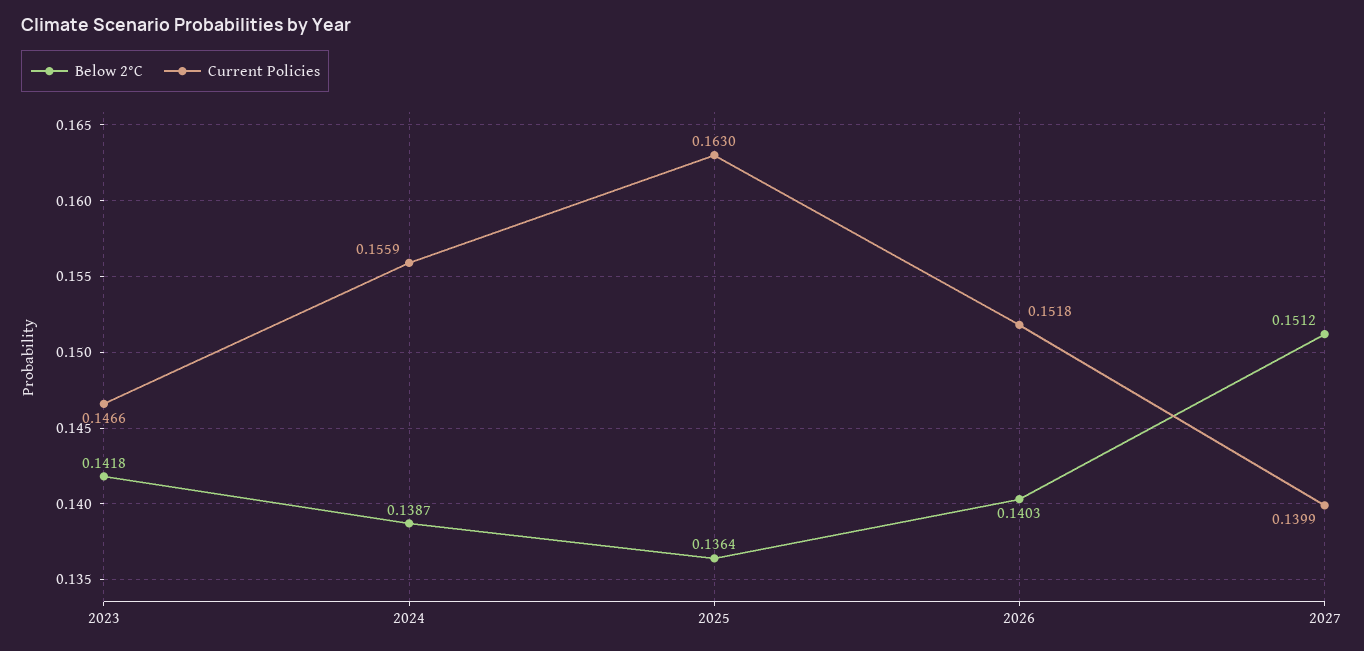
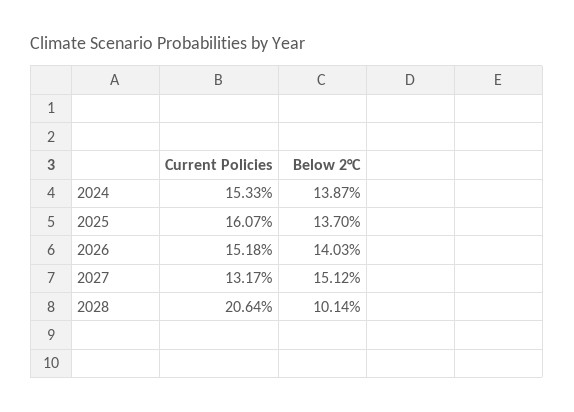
Below 2°C, 2023: 0.1418 -> none
Current Policies, 2023: 0.1466 -> none
Current Policies, 2024: 0.1559 -> 0.1533
Below 2°C, 2025: 0.1364 -> 0.137
Current Policies, 2025: 0.163 -> 0.1607
Current Policies, 2027: 0.1399 -> 0.1317
Current Policies, 2028: none -> 0.2064
Below 2°C, 2028: none -> 0.1014

